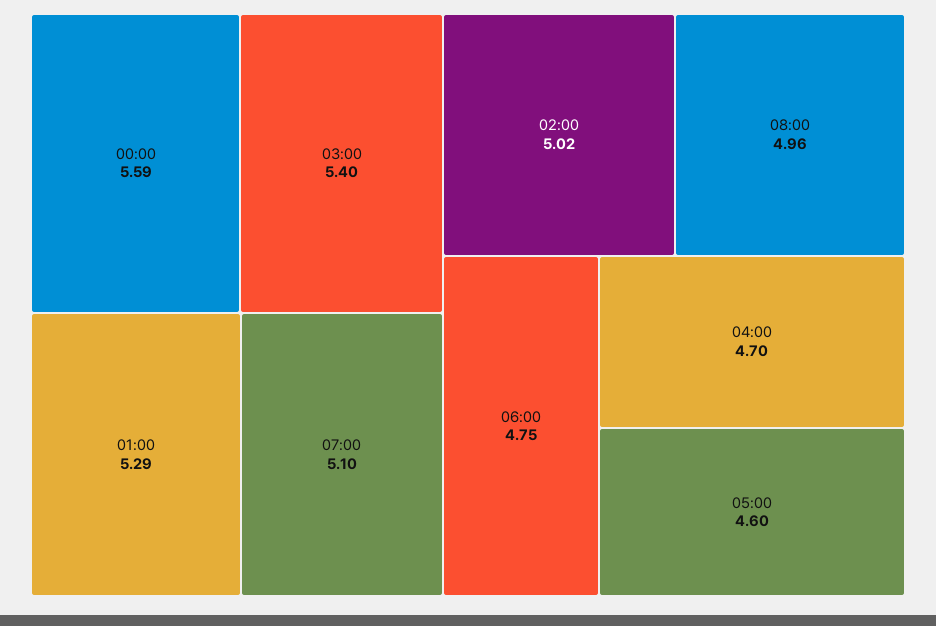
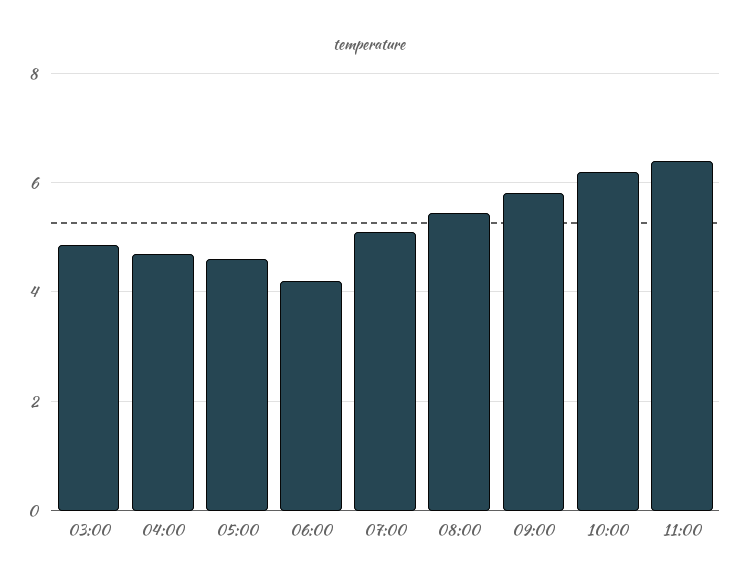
00:00: 5.59 -> none
03:00: 5.4 -> 4.8
01:00: 5.29 -> none
02:00: 5.02 -> none
08:00: 4.96 -> 5.4
06:00: 4.75 -> 4.2
09:00: none -> 5.8
10:00: none -> 6.2
11:00: none -> 6.4

